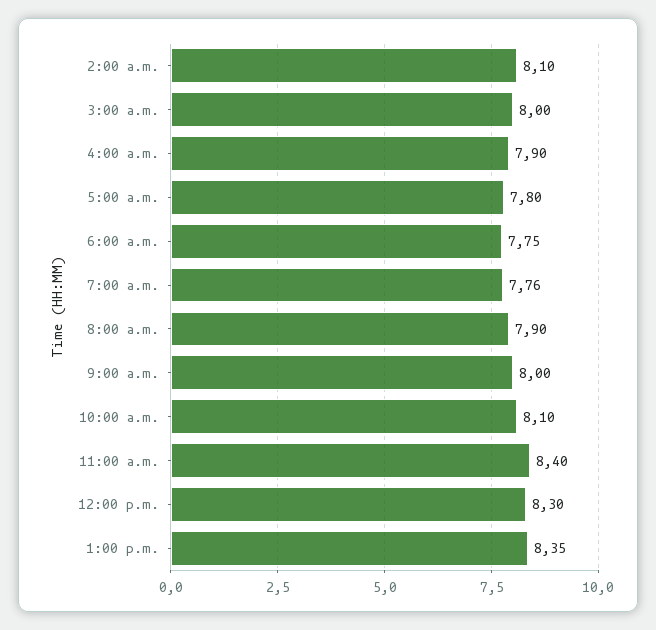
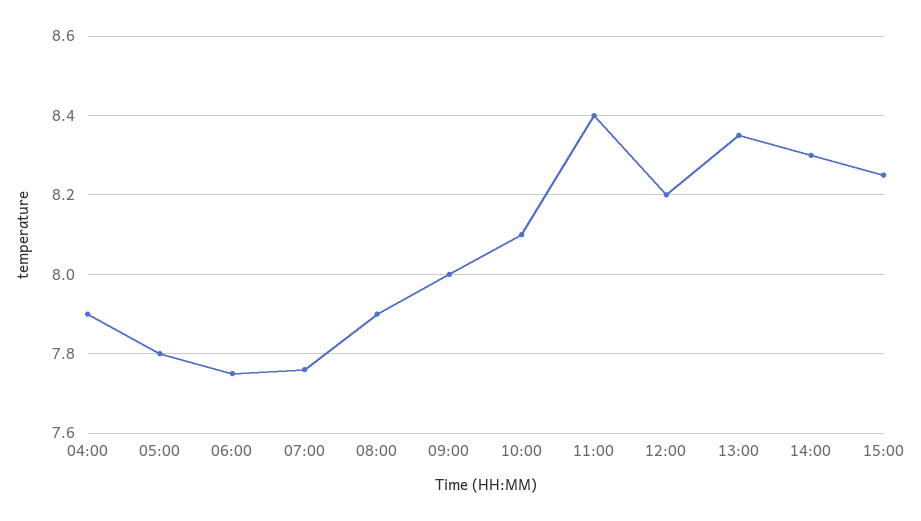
2:00 a.m.: 8.1 -> none
3:00 a.m.: 8 -> none
12:00 p.m.: 8.3 -> 8.2
14:00: none -> 8.3
15:00: none -> 8.25

